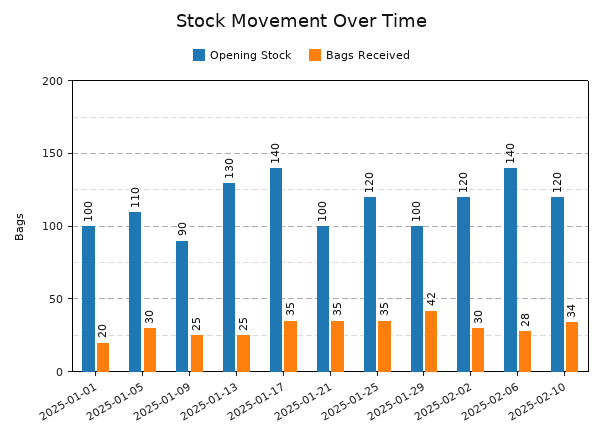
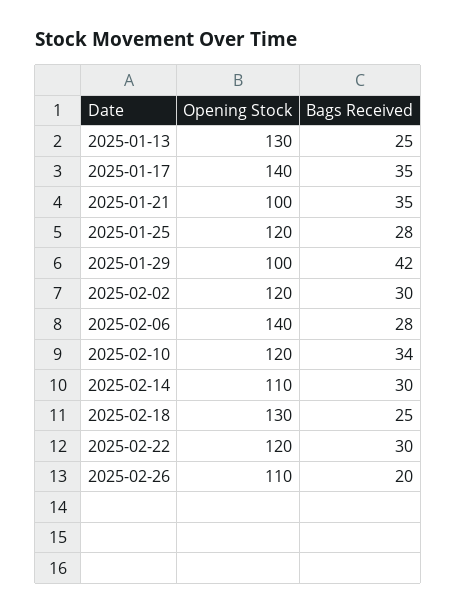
Opening Stock, 2025-01-01: 100 -> none
Bags Received, 2025-01-01: 20 -> none
Opening Stock, 2025-01-05: 110 -> none
Bags Received, 2025-01-05: 30 -> none
Opening Stock, 2025-01-09: 90 -> none
Bags Received, 2025-01-09: 25 -> none
Bags Received, 2025-01-25: 35 -> 28
Opening Stock, 2025-02-14: none -> 110
Bags Received, 2025-02-14: none -> 30
Opening Stock, 2025-02-18: none -> 130
Bags Received, 2025-02-18: none -> 25
Opening Stock, 2025-02-22: none -> 120
Bags Received, 2025-02-22: none -> 30
Opening Stock, 2025-02-26: none -> 110
Bags Received, 2025-02-26: none -> 20

